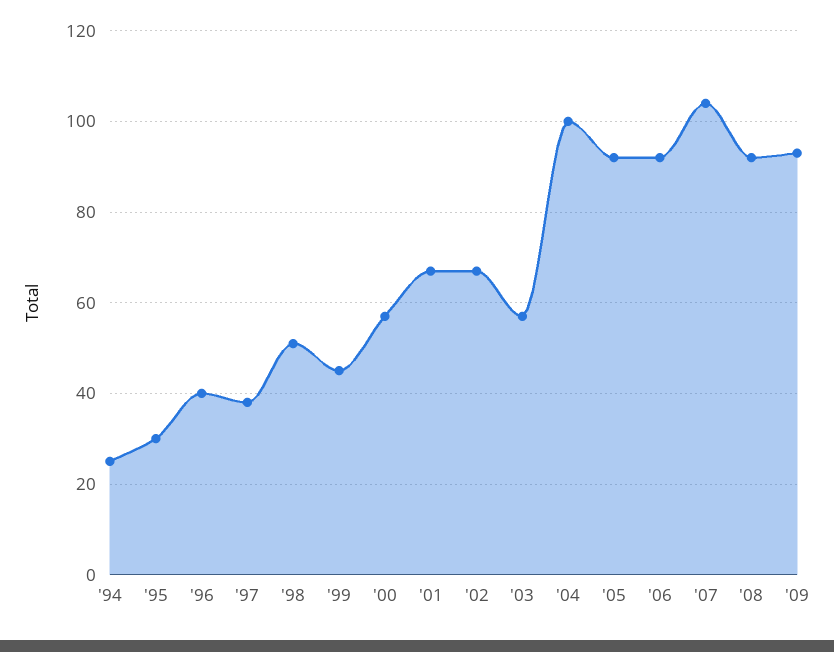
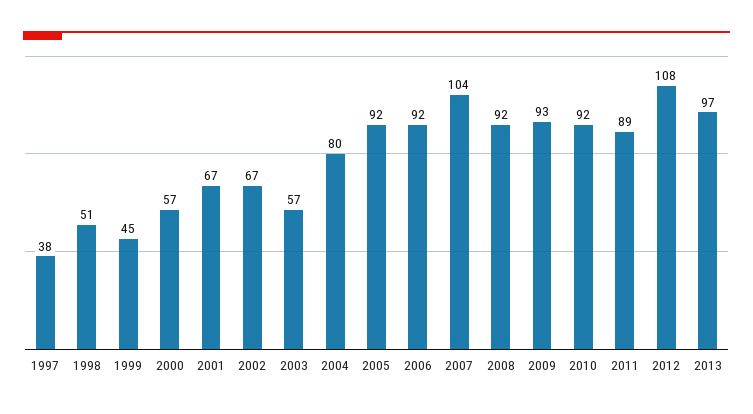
'94: 25 -> none
'95: 30 -> none
'96: 40 -> none
'04: 100 -> 80
2010: none -> 92
2011: none -> 89
2012: none -> 108
2013: none -> 97

